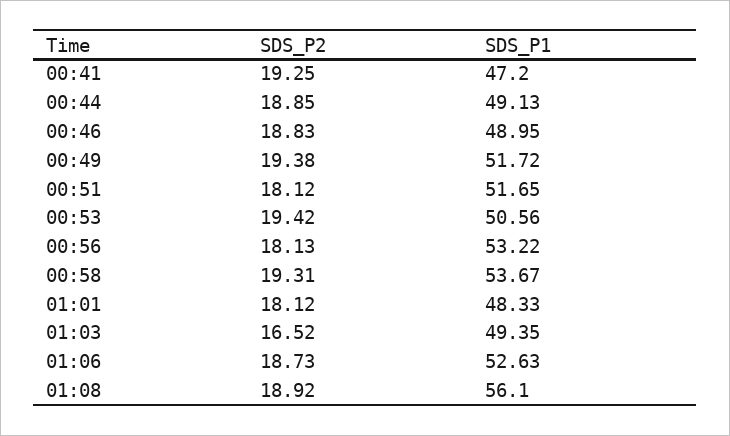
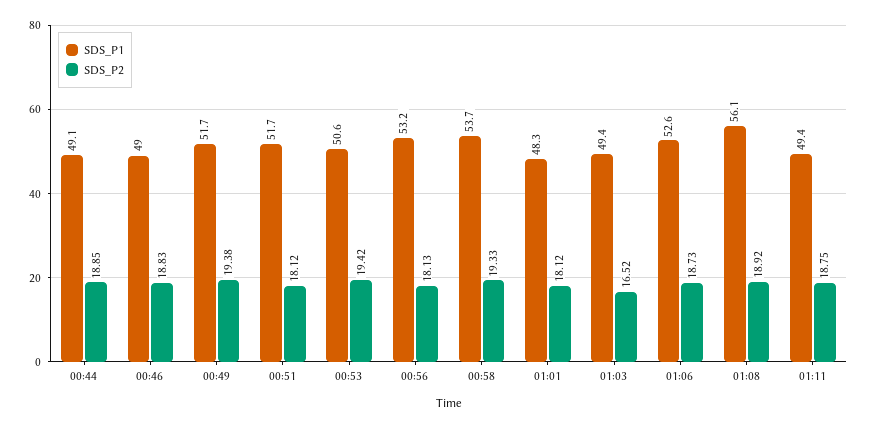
SDS_P2, 00:41: 19.25 -> none
SDS_P1, 00:41: 47.2 -> none
SDS_P2, 00:58: 19.31 -> 19.33
SDS_P1, 01:11: none -> 49.4
SDS_P2, 01:11: none -> 18.75

